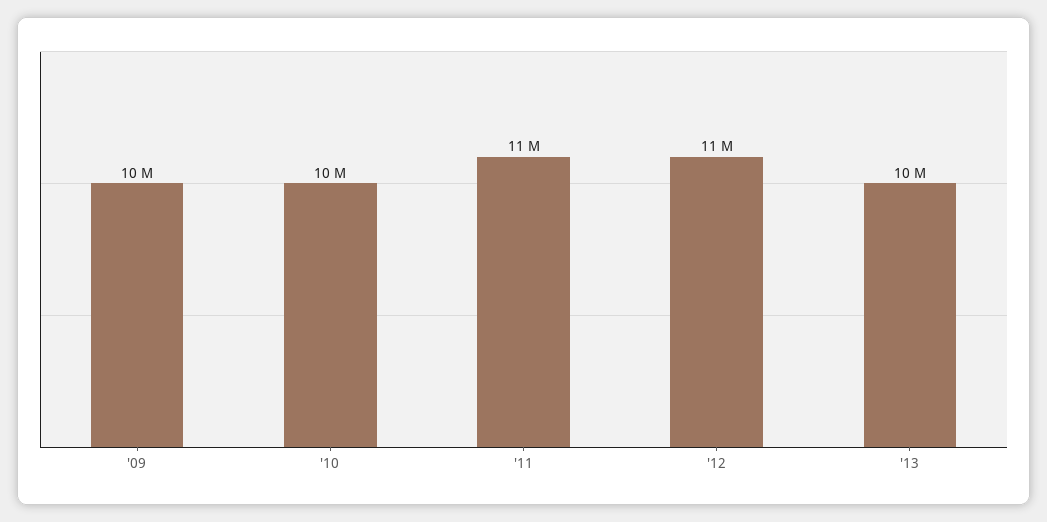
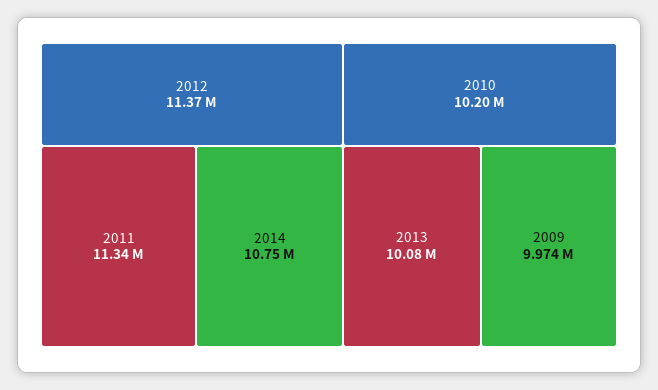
2014: none -> 10750000

